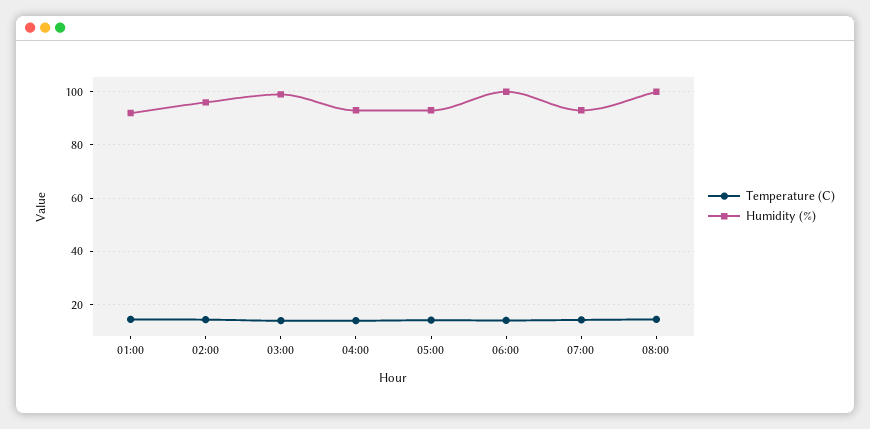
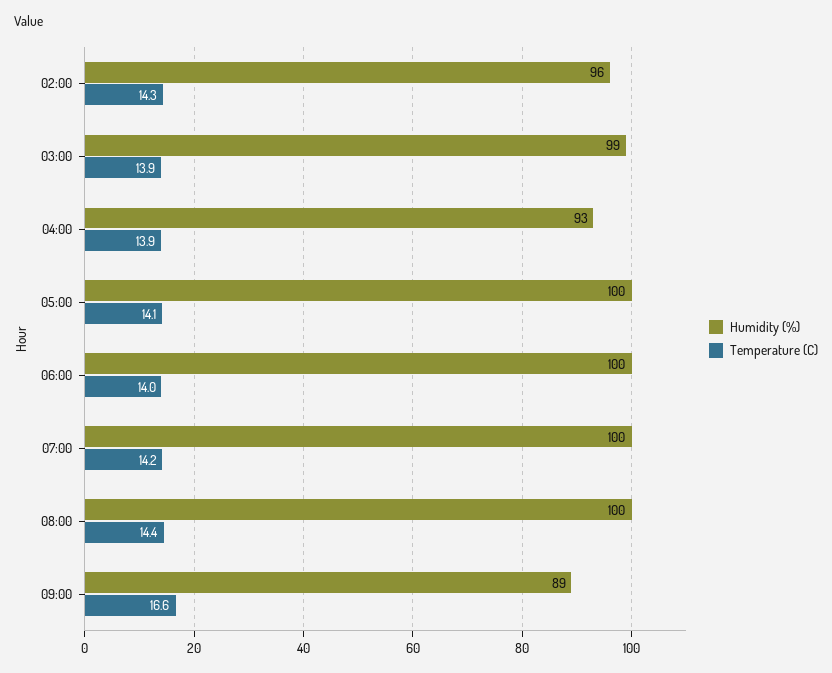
Temperature (C), 01:00: 15 -> none
Humidity (%), 01:00: 92.5 -> none
Humidity (%), 05:00: 92.5 -> 100
Humidity (%), 07:00: 92.5 -> 100
Humidity (%), 09:00: none -> 89
Temperature (C), 09:00: none -> 16.6

